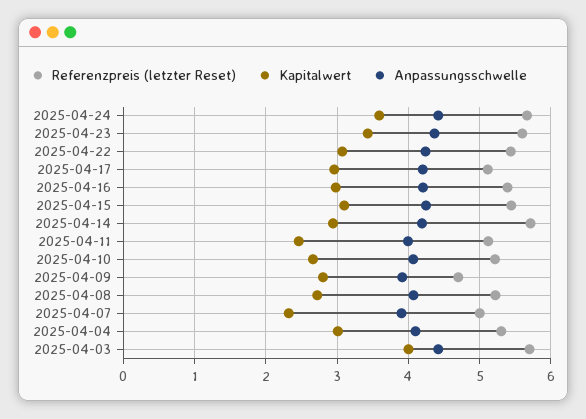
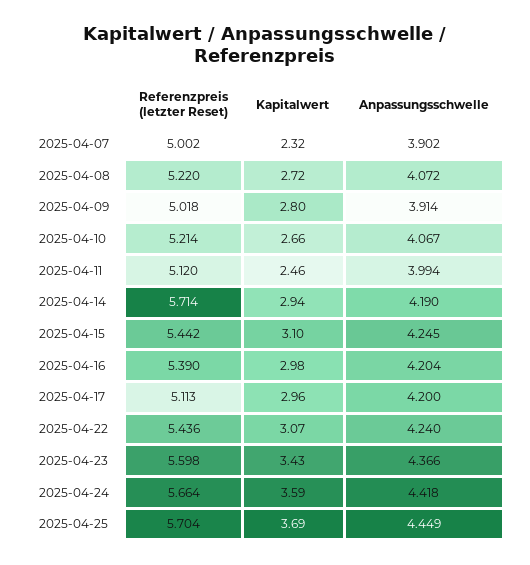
Referenzpreis (letzter Reset), 2025-04-09: 4.7 -> 5.018
Referenzpreis (letzter Reset), 2025-04-04: 5.3 -> none
Kapitalwert, 2025-04-04: 3 -> none
Anpassungsschwelle, 2025-04-04: 4.1 -> none
Referenzpreis (letzter Reset), 2025-04-03: 5.7 -> none
Kapitalwert, 2025-04-03: 4 -> none
Anpassungsschwelle, 2025-04-03: 4.4 -> none
Referenzpreis (letzter Reset), 2025-04-25: none -> 5.704
Kapitalwert, 2025-04-25: none -> 3.69
Anpassungsschwelle, 2025-04-25: none -> 4.449

